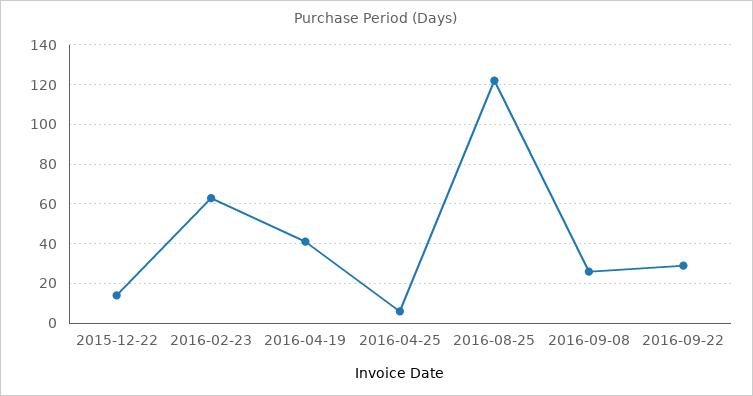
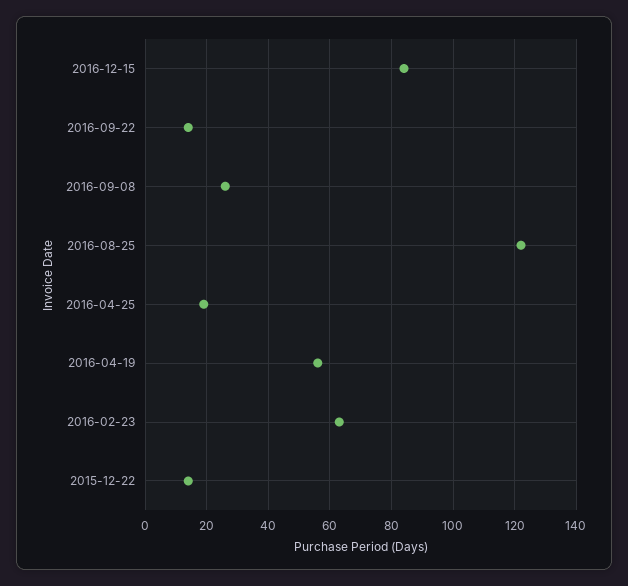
2016-04-19: 40 -> 55
2016-04-25: 5 -> 20
2016-09-22: 30 -> 15
2016-12-15: none -> 85

